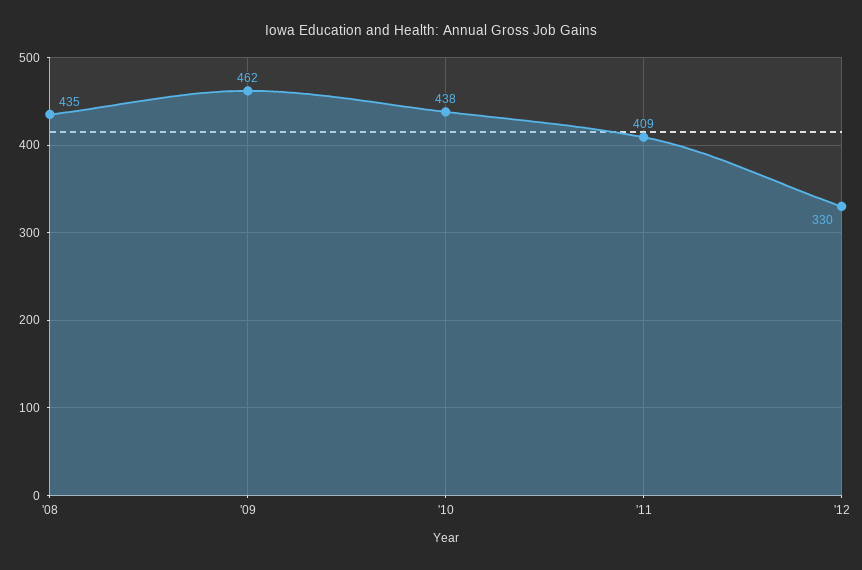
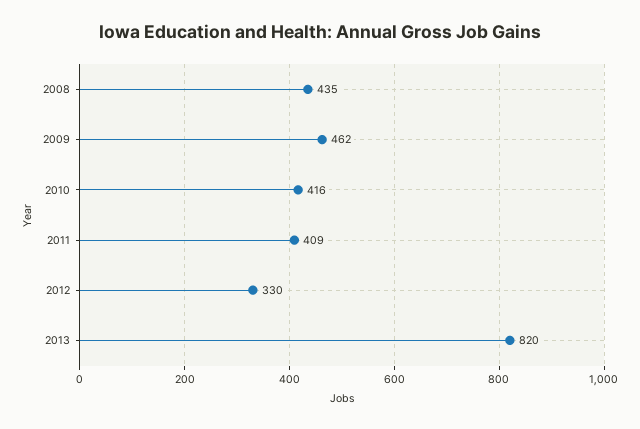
'10: 438 -> 416
2013: none -> 820

